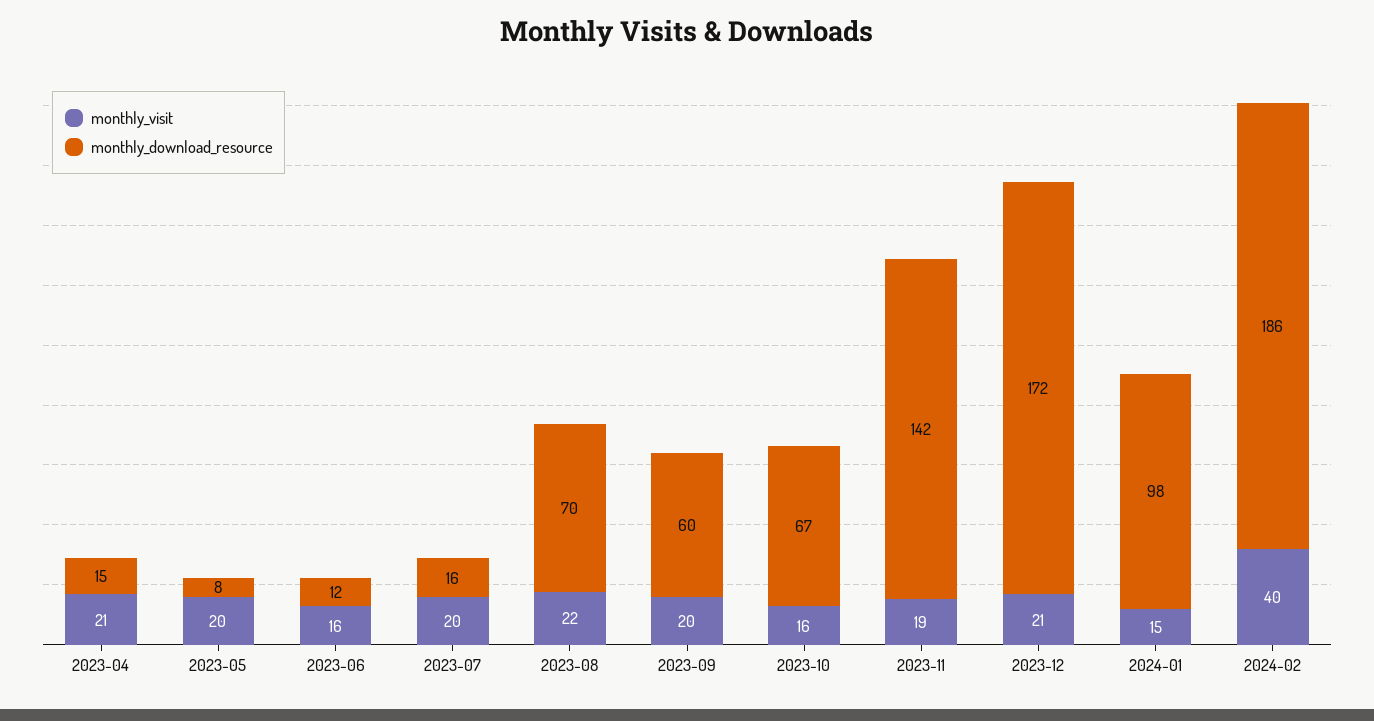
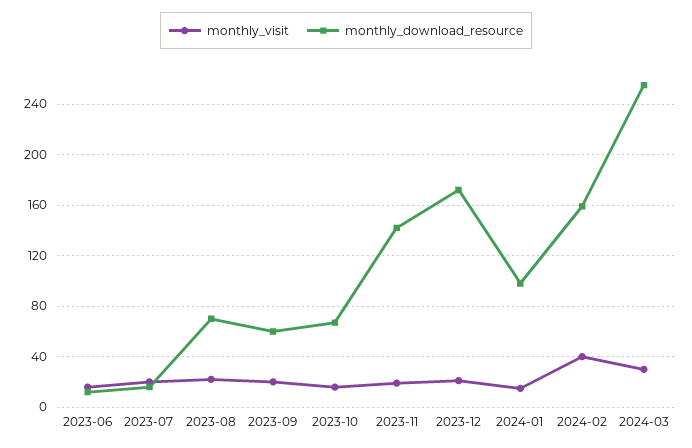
monthly_visit, 2023-04: 21 -> none
monthly_download_resource, 2023-04: 15 -> none
monthly_visit, 2023-05: 20 -> none
monthly_download_resource, 2023-05: 8 -> none
monthly_download_resource, 2024-02: 186 -> 160
monthly_visit, 2024-03: none -> 30
monthly_download_resource, 2024-03: none -> 255

